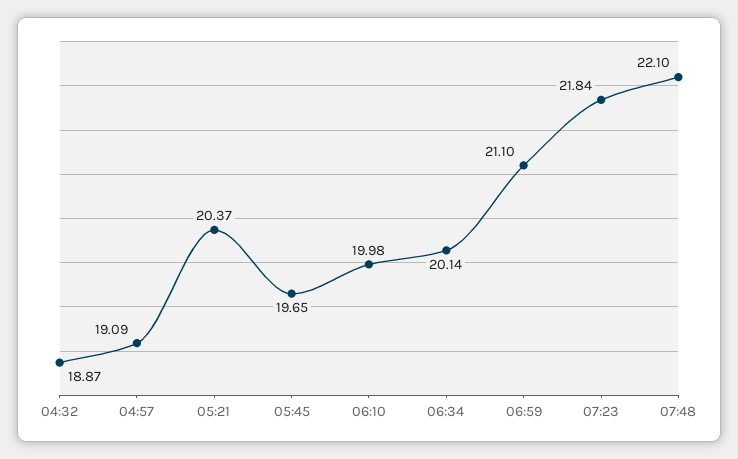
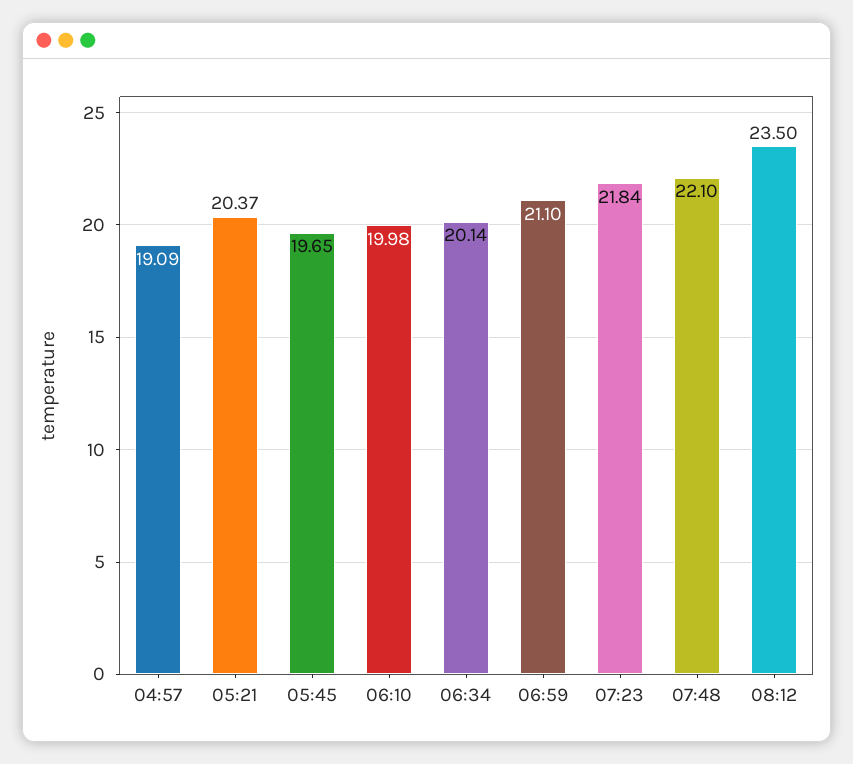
04:32: 18.87 -> none
08:12: none -> 23.5

